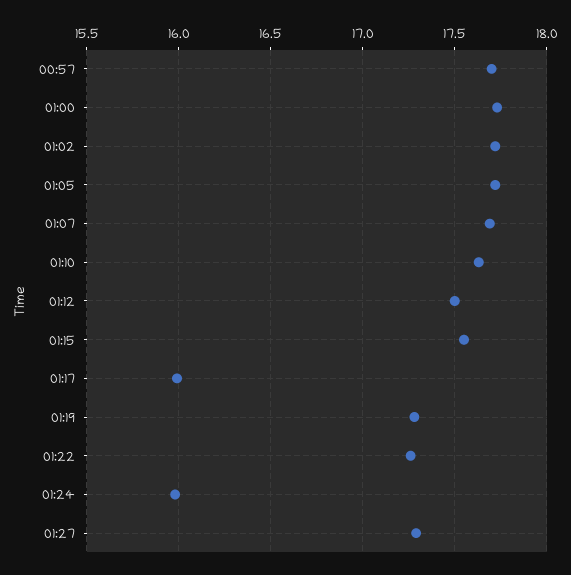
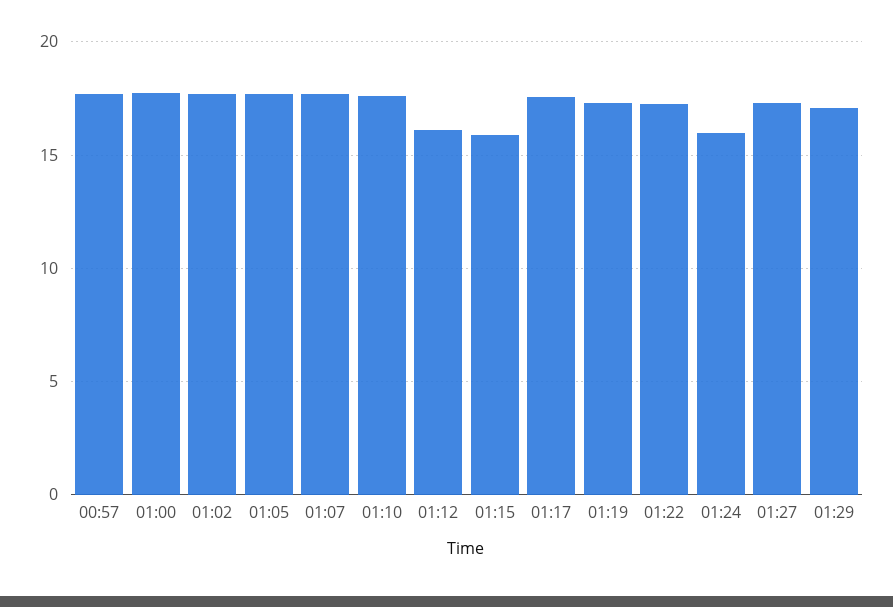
01:12: 17.5 -> 16
01:15: 17.55 -> 16
01:17: 16 -> 17.5
01:29: none -> 17

